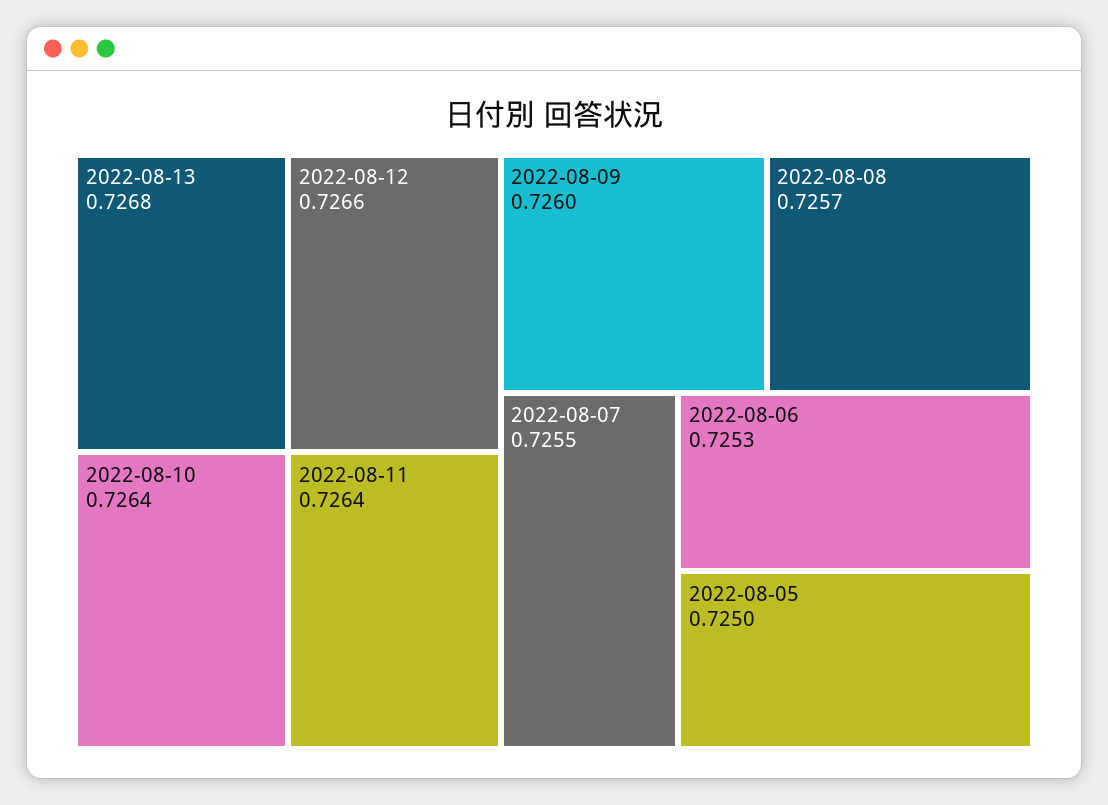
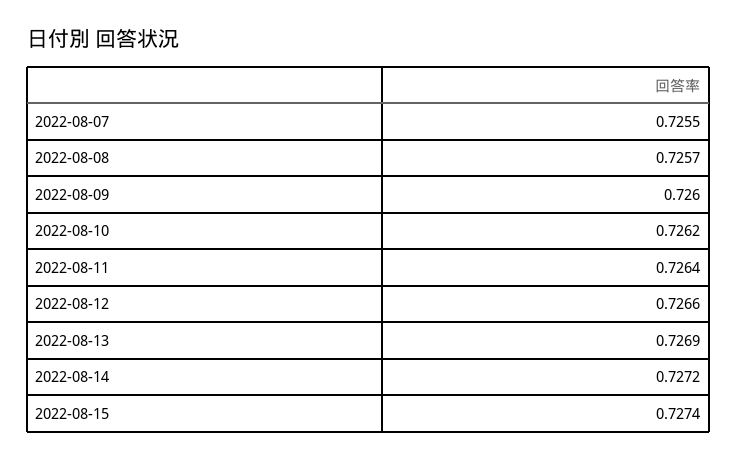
2022-08-13: 0.7268 -> 0.7269
2022-08-10: 0.7264 -> 0.7262
2022-08-06: 0.7253 -> none
2022-08-05: 0.725 -> none
2022-08-14: none -> 0.7272
2022-08-15: none -> 0.7274

